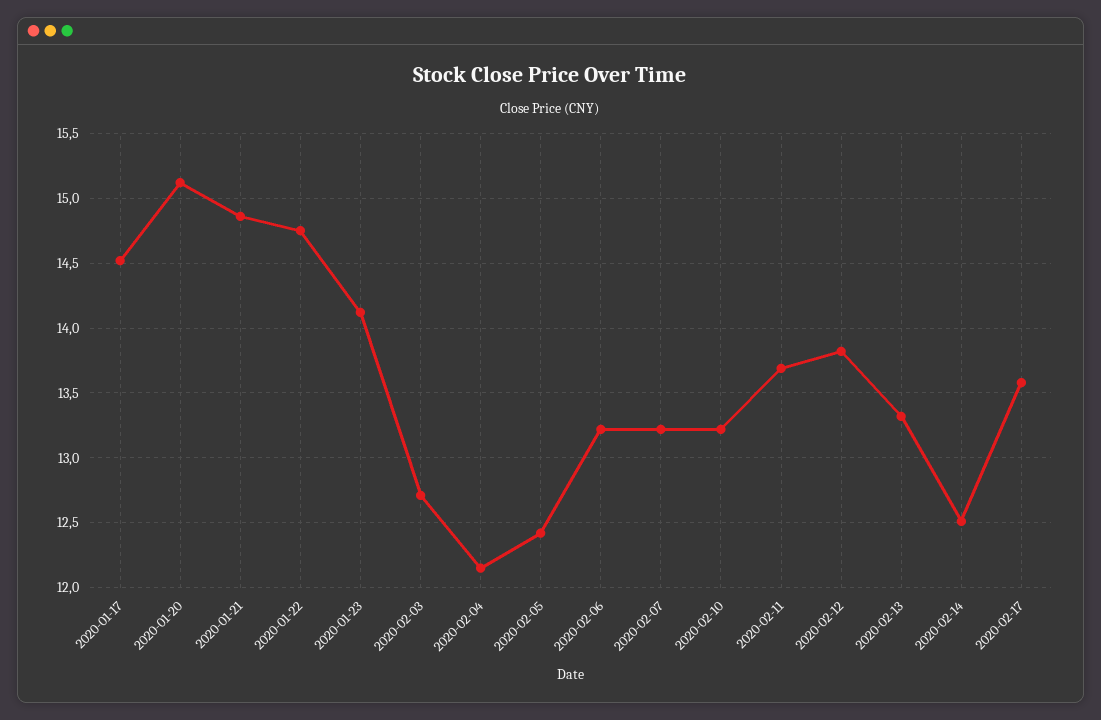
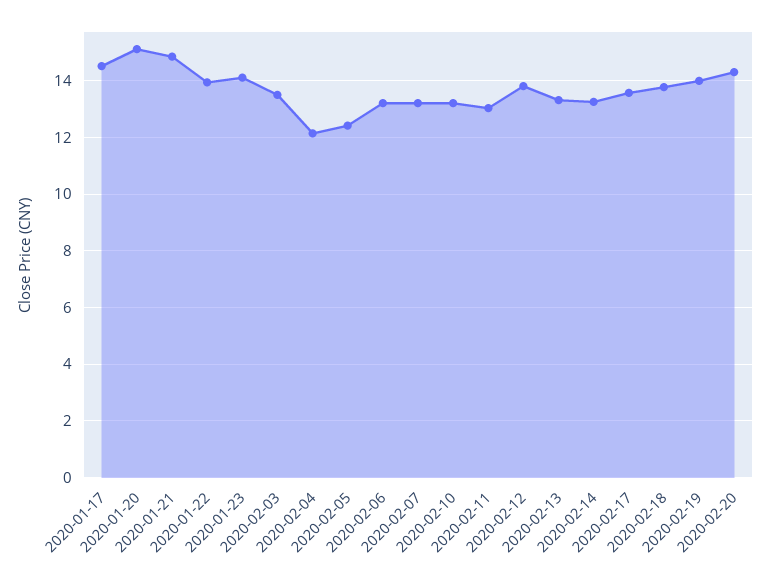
2020-01-22: 14.75 -> 14
2020-02-03: 12.7 -> 13.5
2020-02-11: 13.7 -> 13
2020-02-14: 12.5 -> 13.25
2020-02-18: none -> 13.75
2020-02-19: none -> 14
2020-02-20: none -> 14.25

